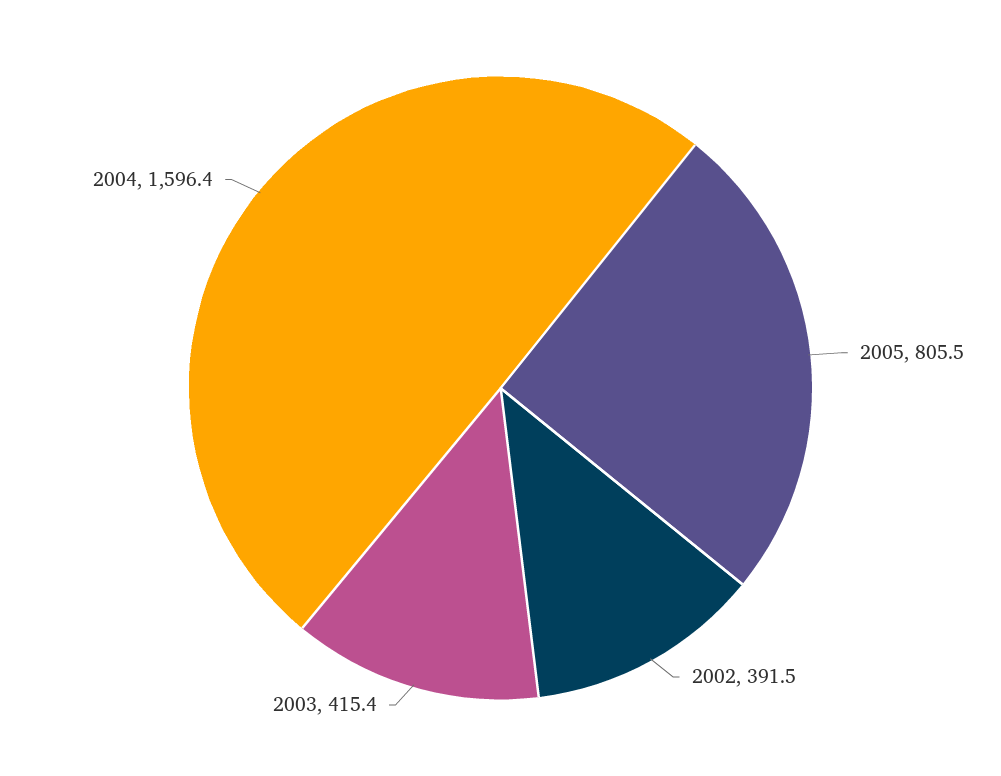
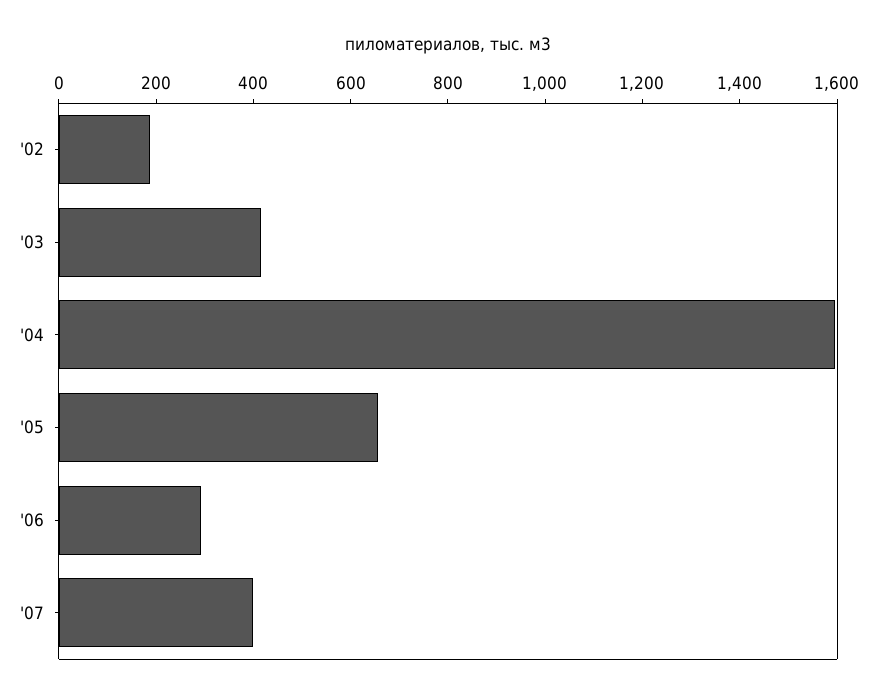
2005: 805.5 -> 650
2002: 391.5 -> 200
'06: none -> 300
'07: none -> 400

